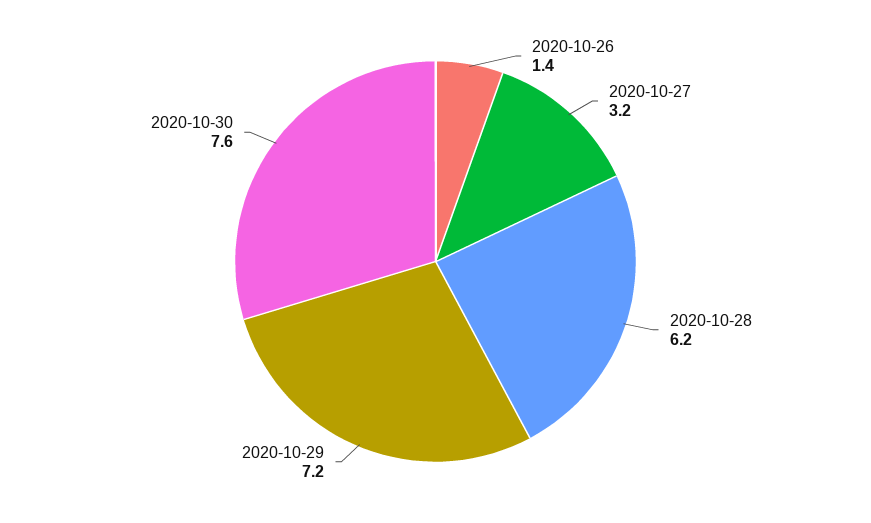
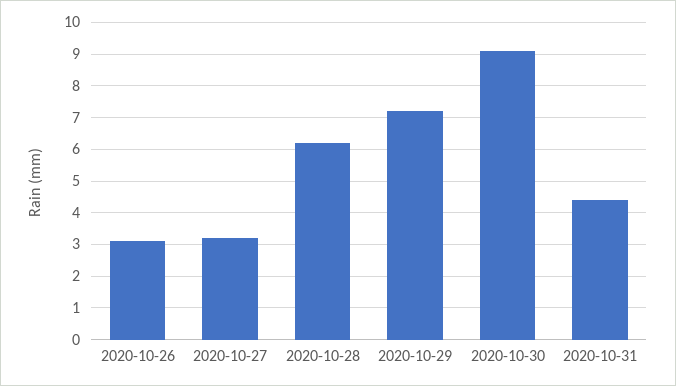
2020-10-26: 1.4 -> 3
2020-10-30: 7.6 -> 9
2020-10-31: none -> 4.5

